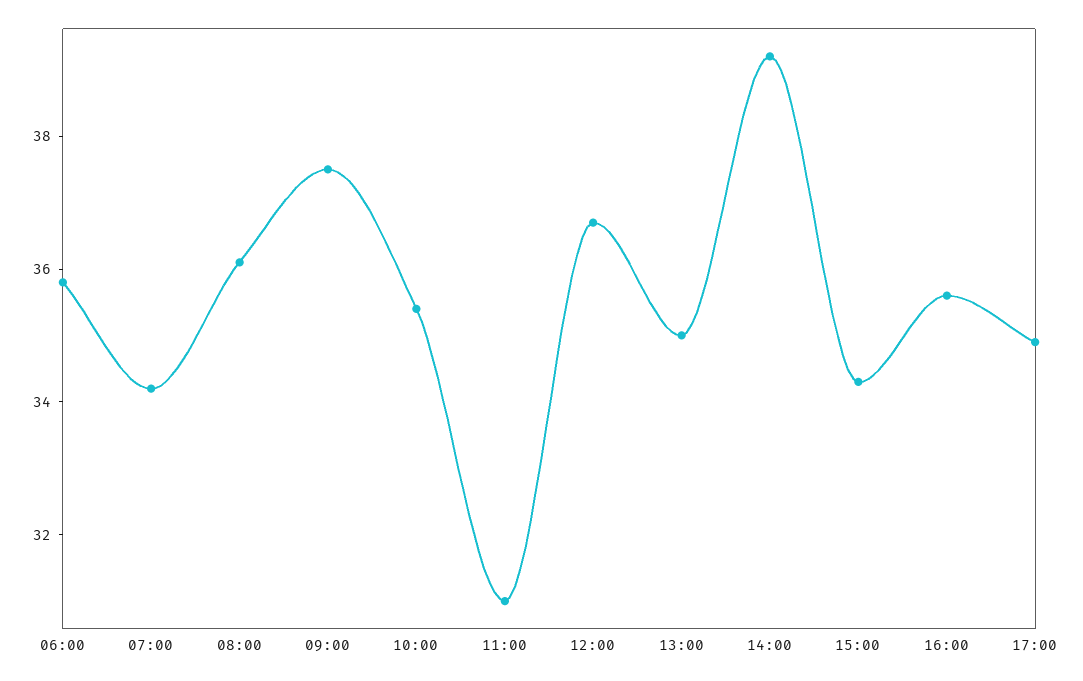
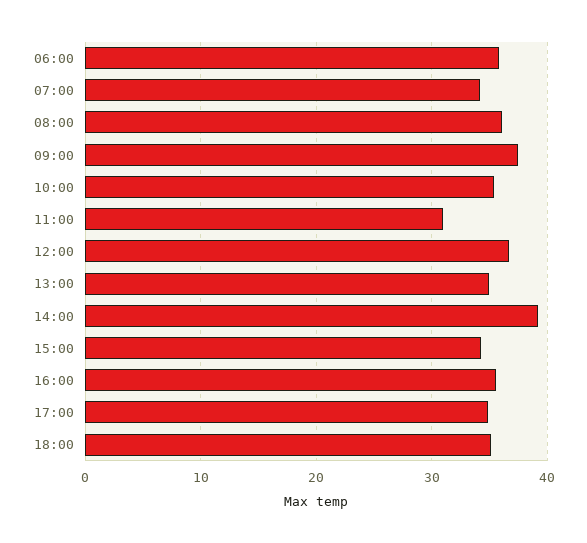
18:00: none -> 35

